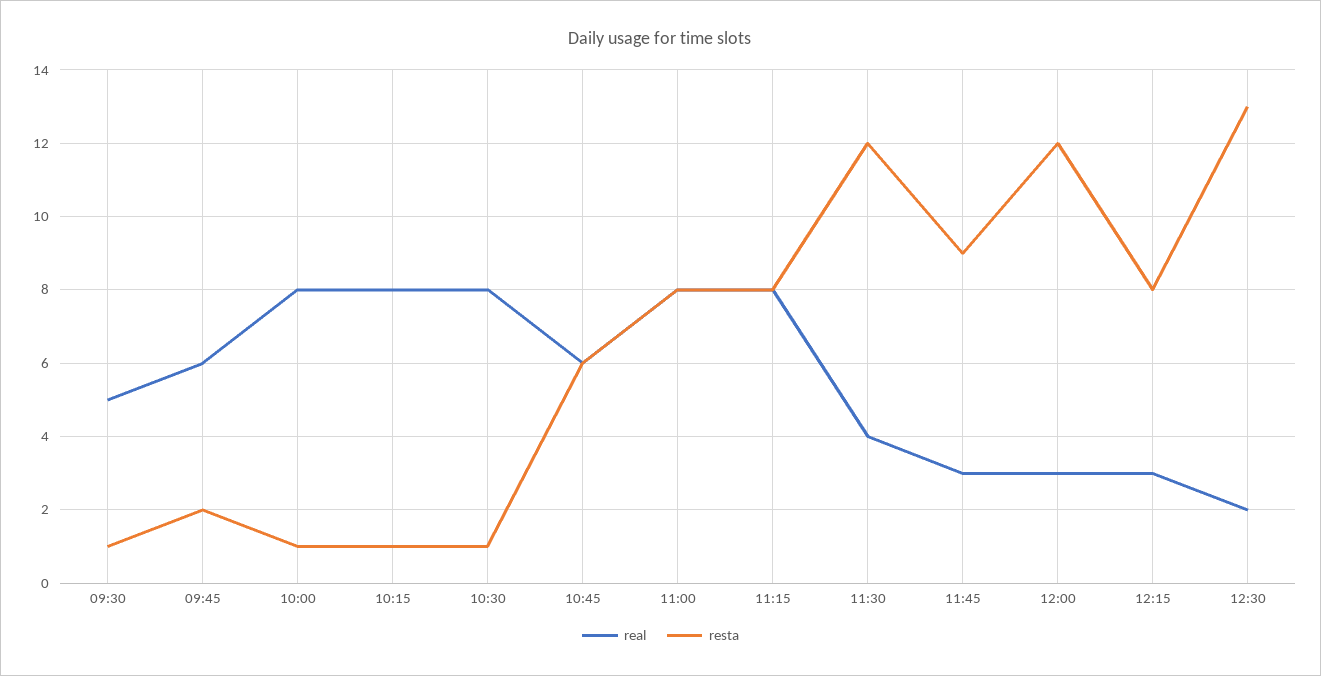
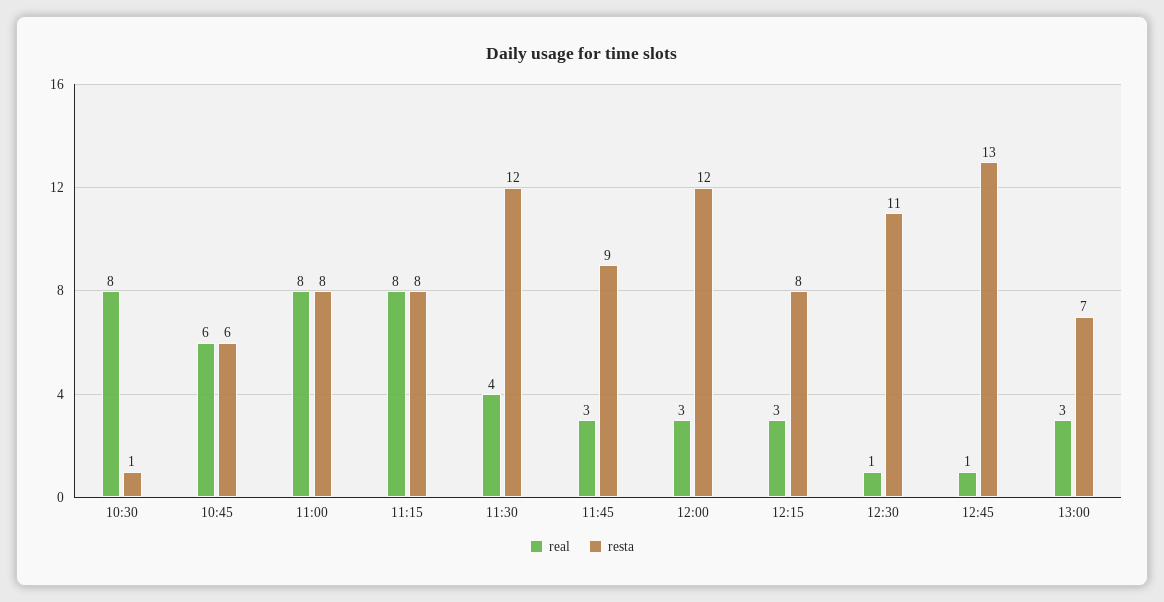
real, 09:30: 5 -> none
resta, 09:30: 1 -> none
real, 09:45: 6 -> none
resta, 09:45: 2 -> none
real, 10:00: 8 -> none
resta, 10:00: 1 -> none
real, 10:15: 8 -> none
resta, 10:15: 1 -> none
real, 12:30: 2 -> 1
resta, 12:30: 13 -> 11
real, 12:45: none -> 1
resta, 12:45: none -> 13
real, 13:00: none -> 3
resta, 13:00: none -> 7

